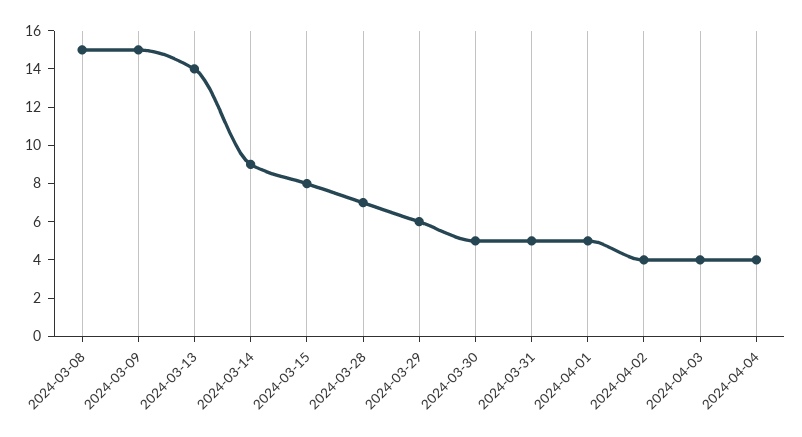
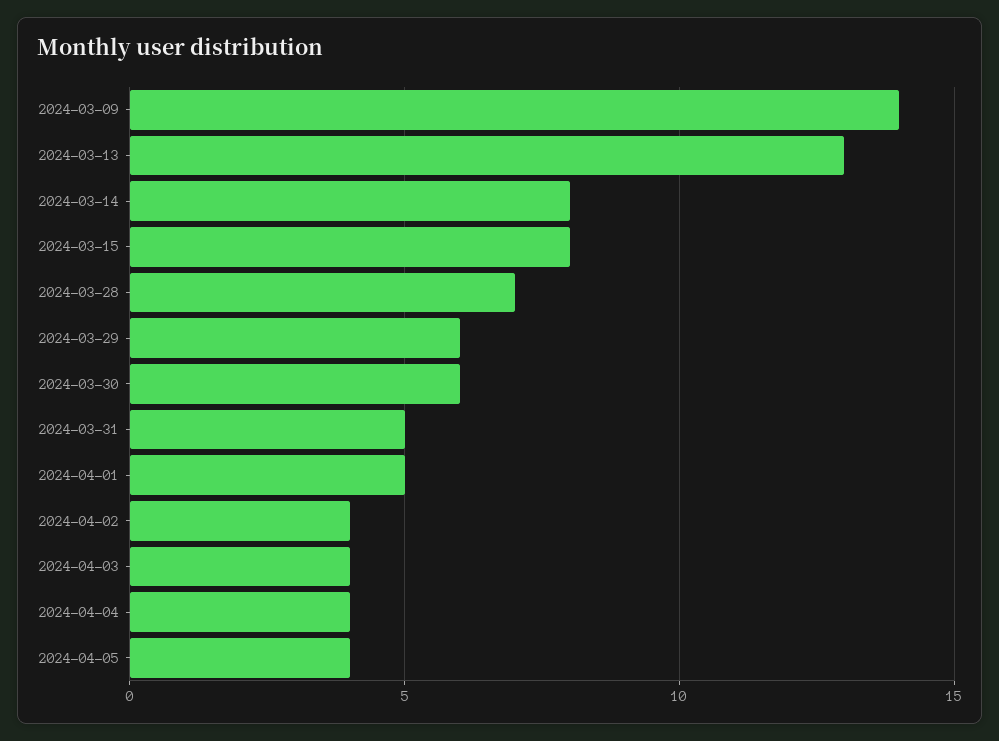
2024-03-08: 15 -> none
2024-03-09: 15 -> 14
2024-03-13: 14 -> 13
2024-03-14: 9 -> 8
2024-03-30: 5 -> 6
2024-04-05: none -> 4

